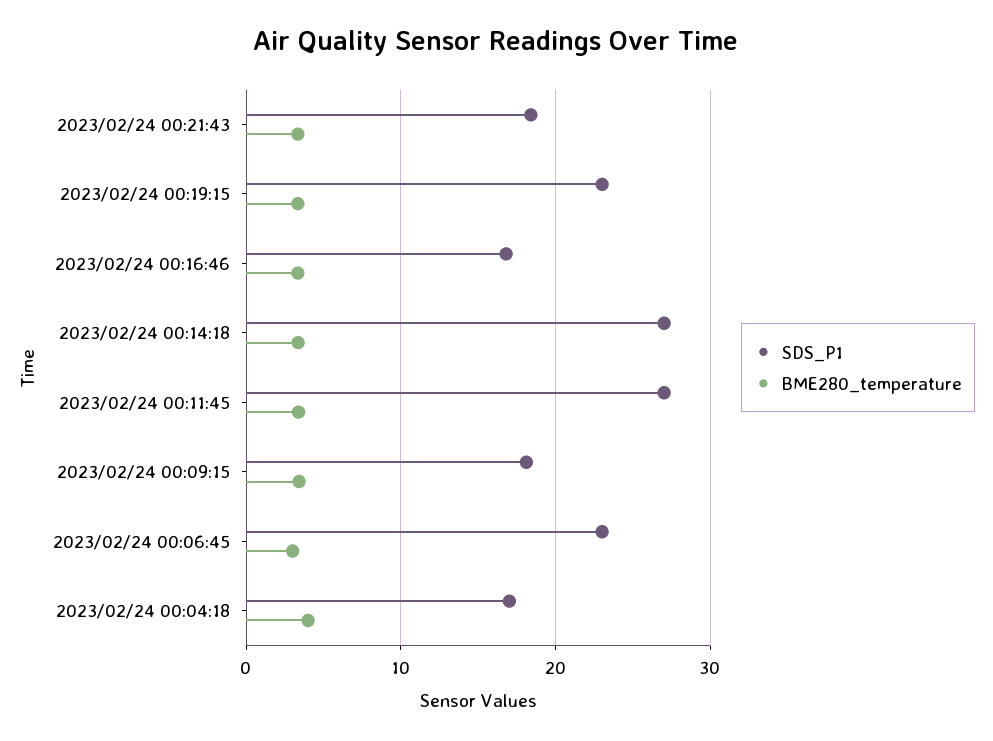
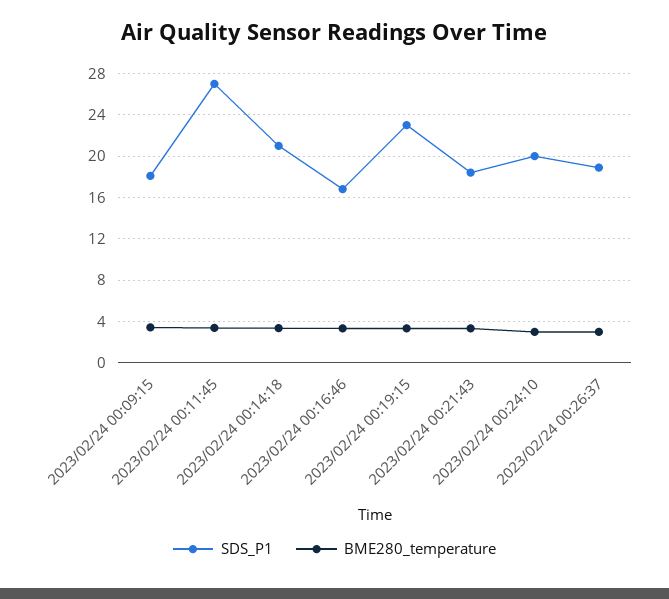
SDS_P1, 2023/02/24 00:14:18: 27 -> 21
SDS_P1, 2023/02/24 00:06:45: 23 -> none
BME280_temperature, 2023/02/24 00:06:45: 3 -> none
SDS_P1, 2023/02/24 00:04:18: 17 -> none
BME280_temperature, 2023/02/24 00:04:18: 4 -> none
SDS_P1, 2023/02/24 00:24:10: none -> 20
BME280_temperature, 2023/02/24 00:24:10: none -> 3
SDS_P1, 2023/02/24 00:26:37: none -> 19
BME280_temperature, 2023/02/24 00:26:37: none -> 3

